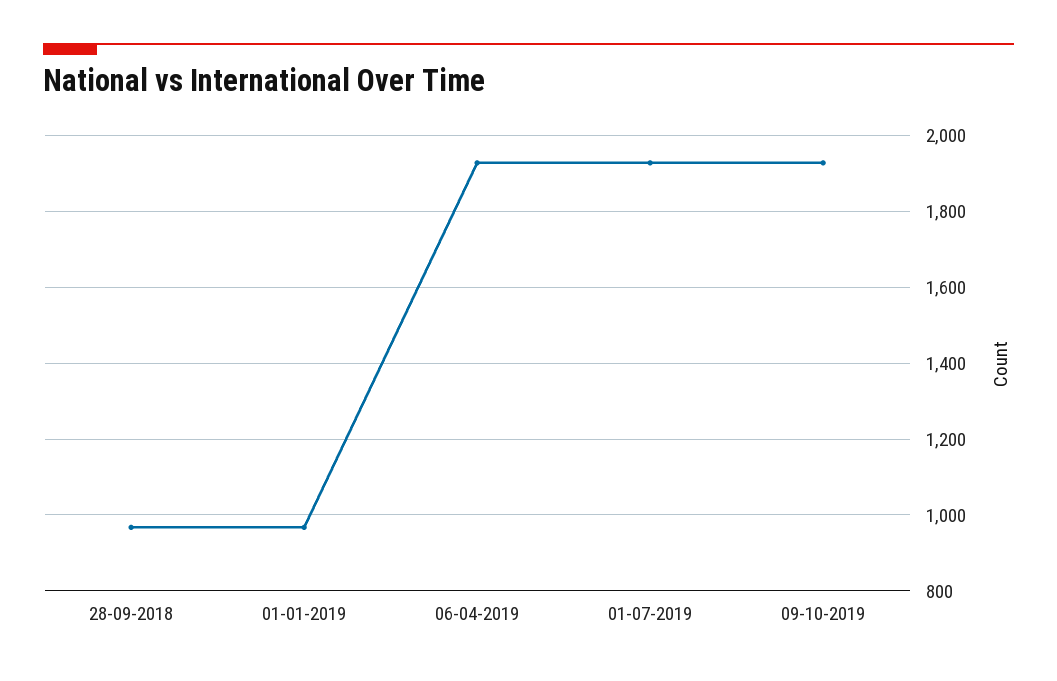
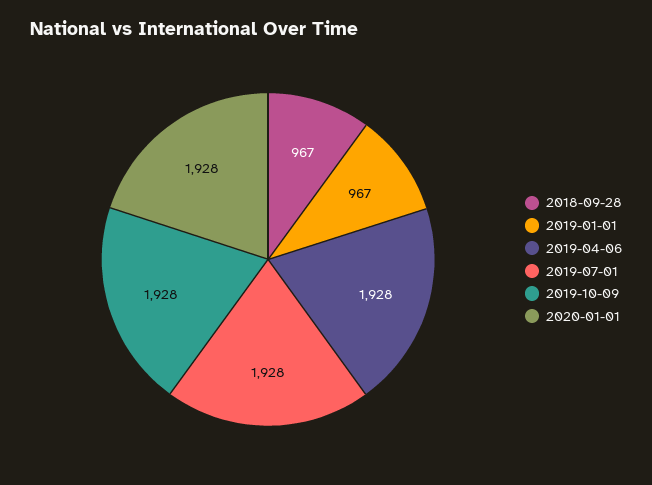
2020-01-01: none -> 1928

